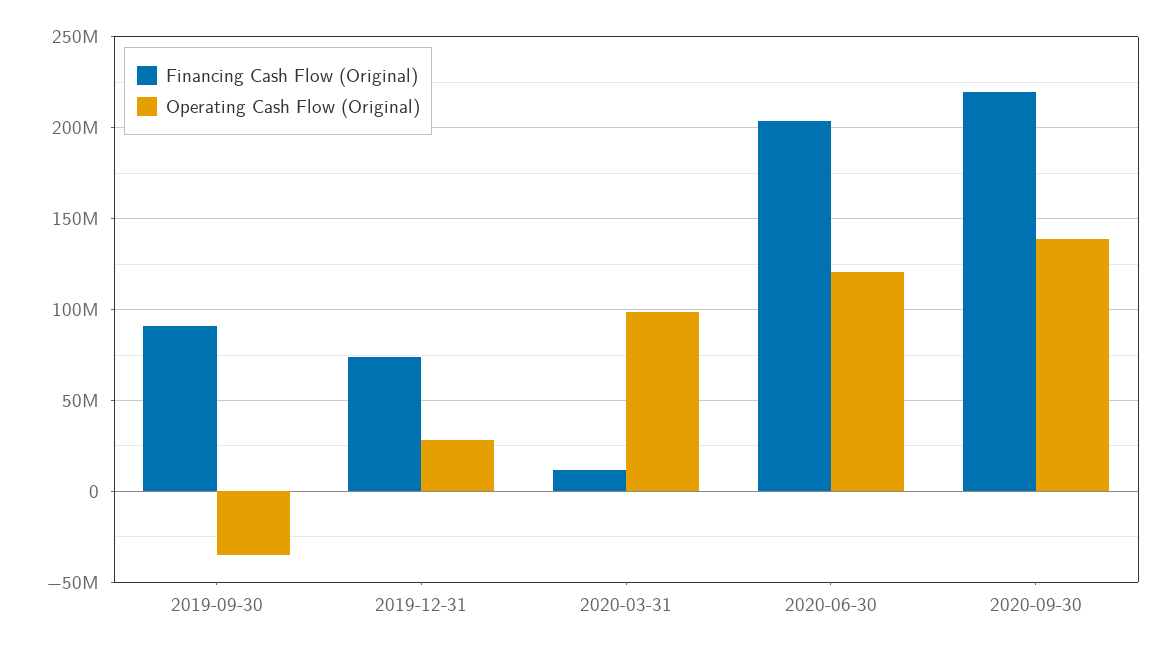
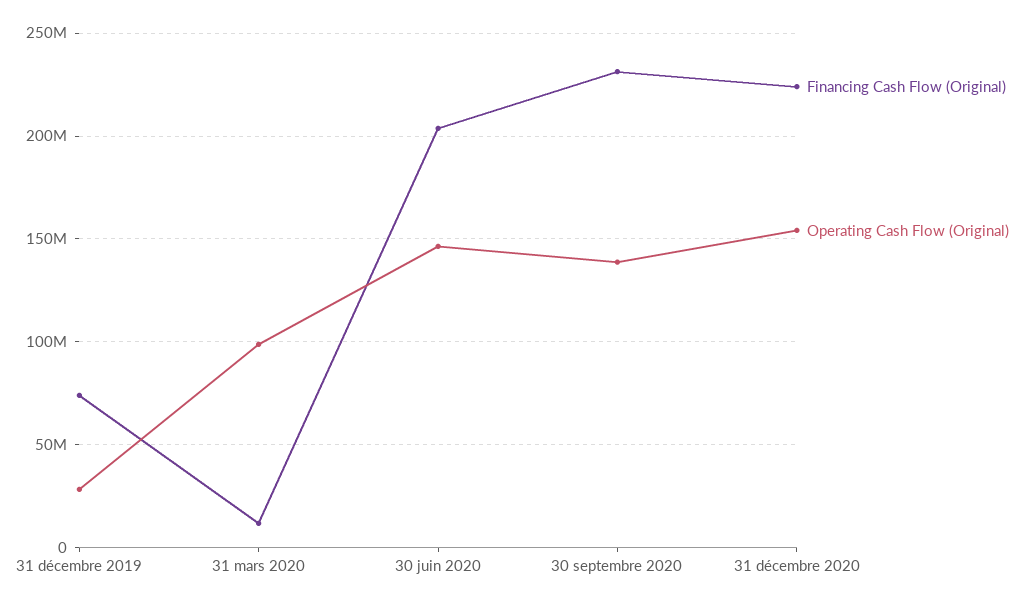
Financing Cash Flow (Original), 2019-09-30: 90000000 -> none
Operating Cash Flow (Original), 2019-09-30: -35000000 -> none
Operating Cash Flow (Original), 2020-06-30: 120000000 -> 145000000
Financing Cash Flow (Original), 2020-09-30: 220000000 -> 230000000
Financing Cash Flow (Original), 31 décembre 2020: none -> 225000000
Operating Cash Flow (Original), 31 décembre 2020: none -> 155000000

